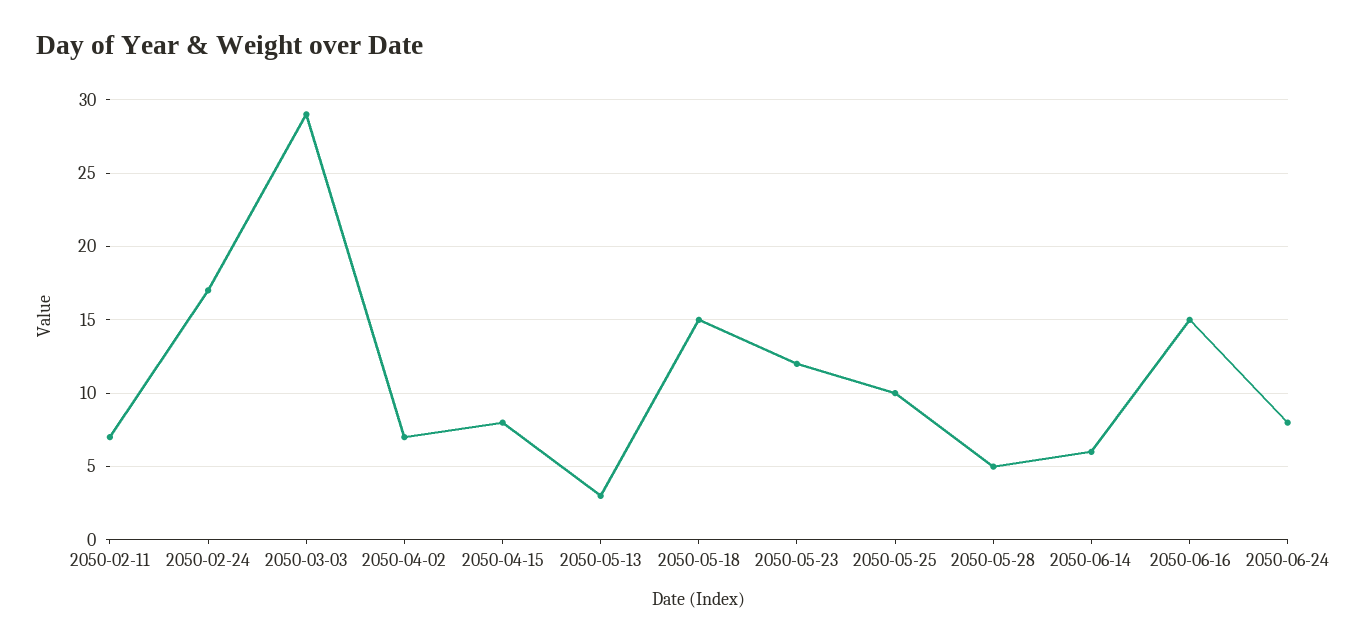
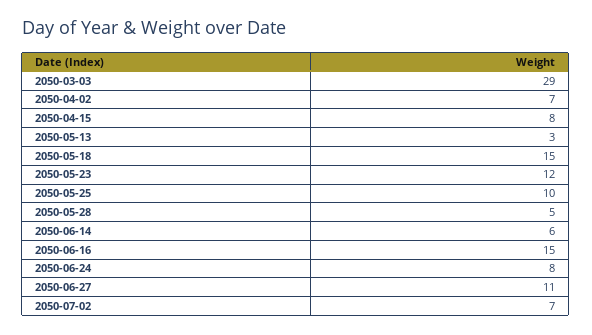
2050-02-11: 7 -> none
2050-02-24: 17 -> none
2050-06-27: none -> 11
2050-07-02: none -> 7

